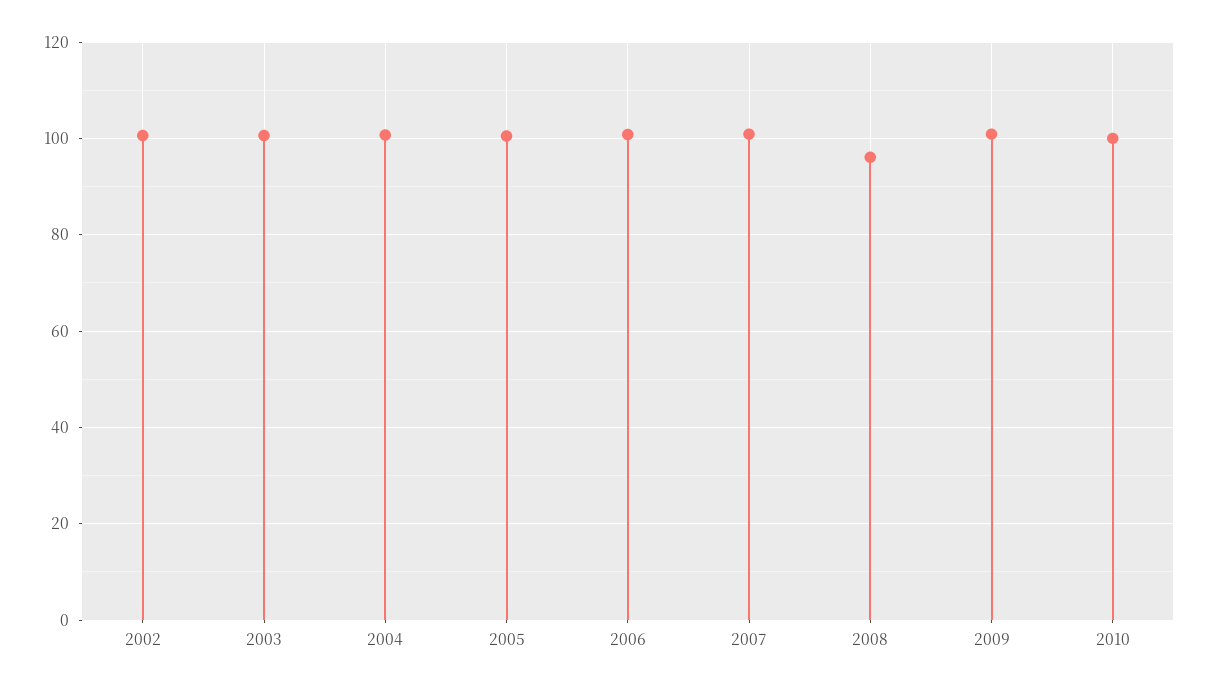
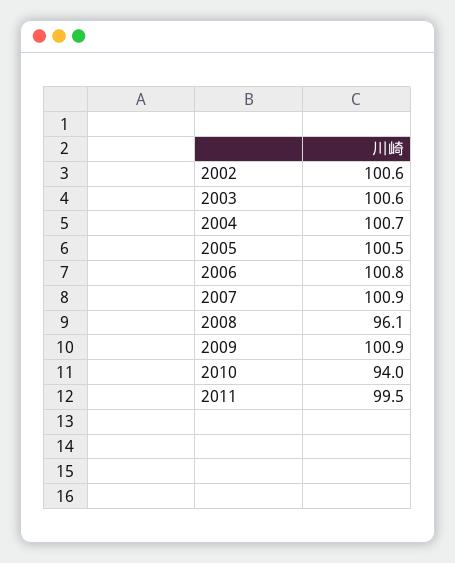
2010: 100 -> 94
2011: none -> 99.5

